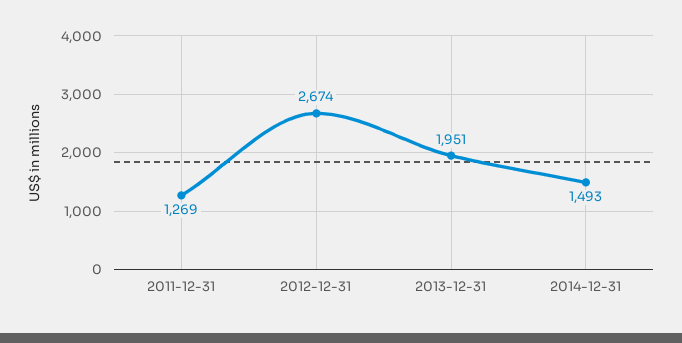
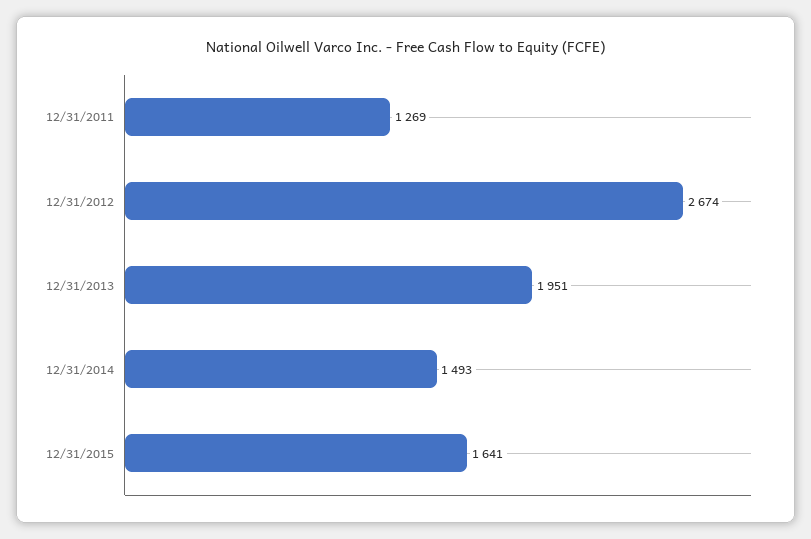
12/31/2015: none -> 1641

